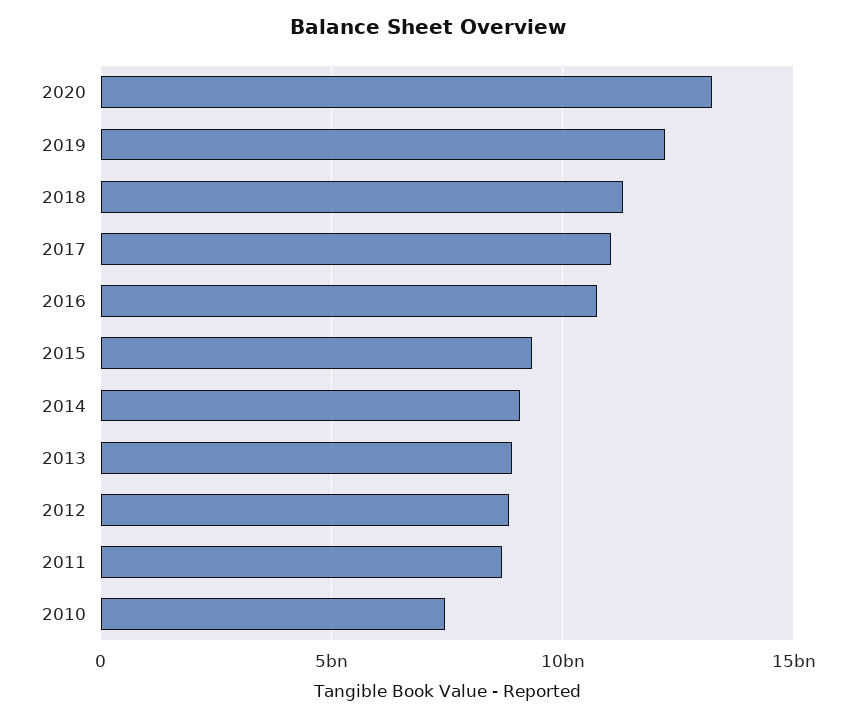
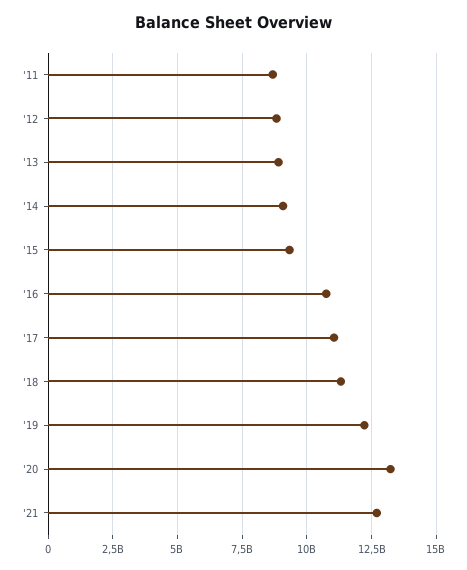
2010: 7500000000 -> none
'21: none -> 12750000000

